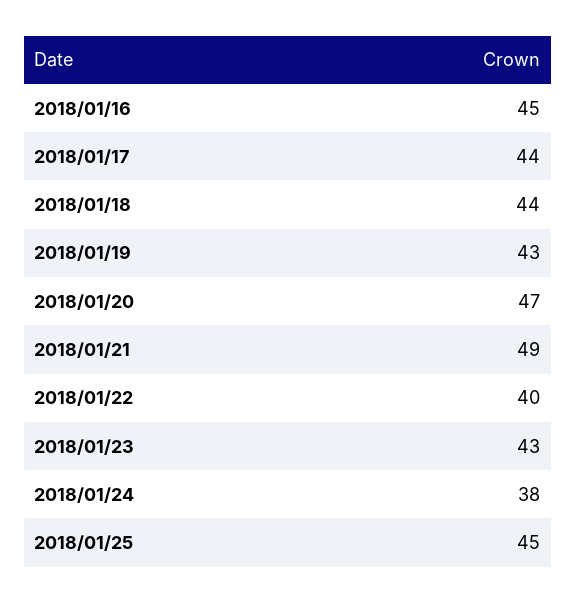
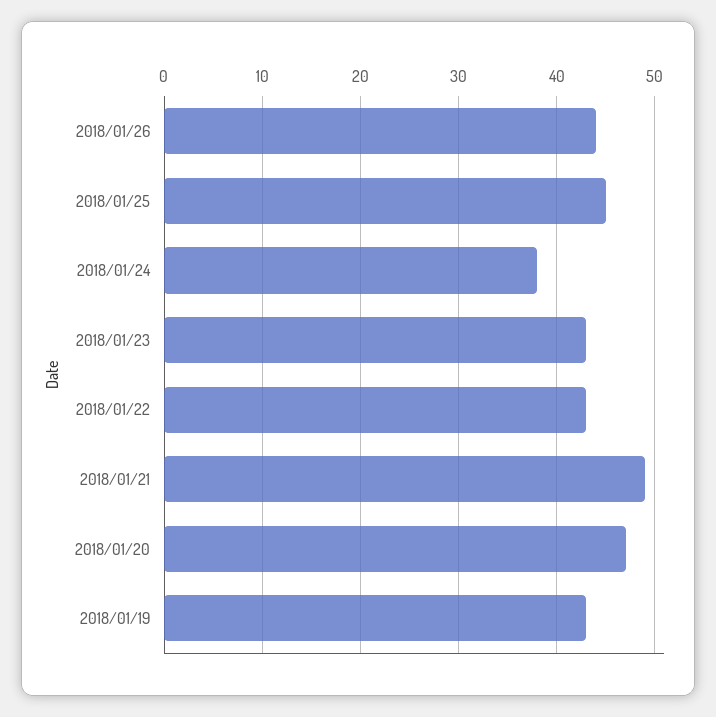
2018/01/16: 45 -> none
2018/01/17: 44 -> none
2018/01/18: 44 -> none
2018/01/22: 40 -> 43
2018/01/26: none -> 44

